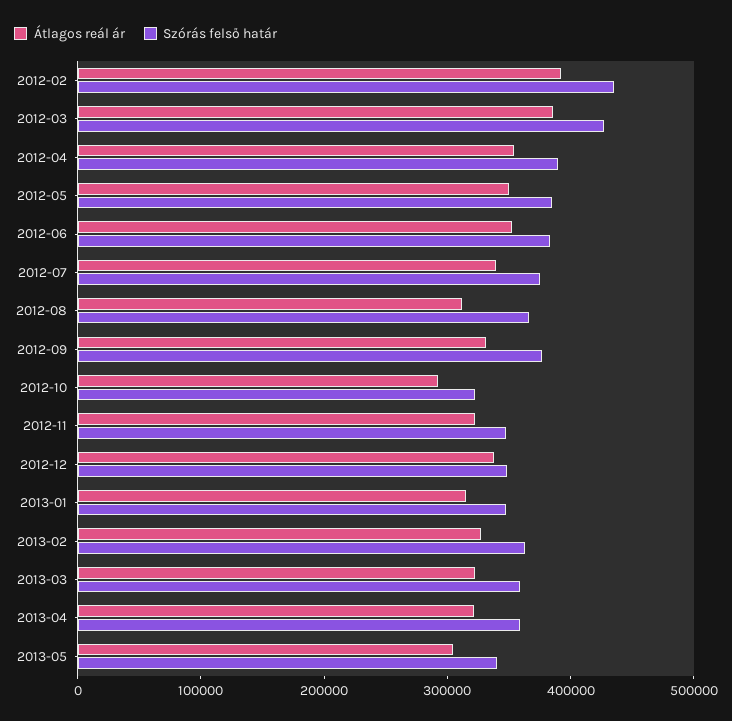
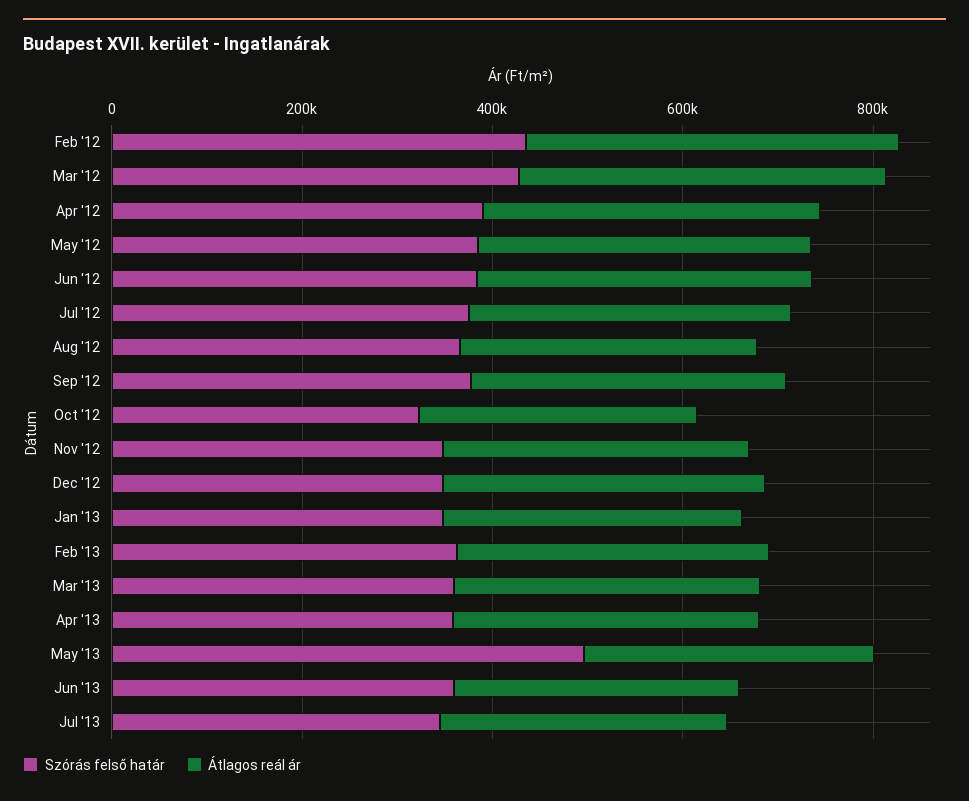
Szórás felső határ, 2013-05: 340000 -> 500000
Szórás felső határ, Jun '13: none -> 350000
Átlagos reál ár, Jun '13: none -> 300000
Szórás felső határ, Jul '13: none -> 350000
Átlagos reál ár, Jul '13: none -> 300000

